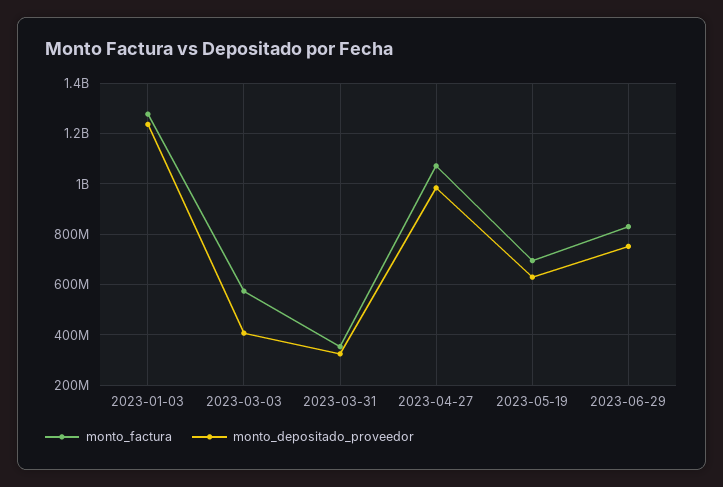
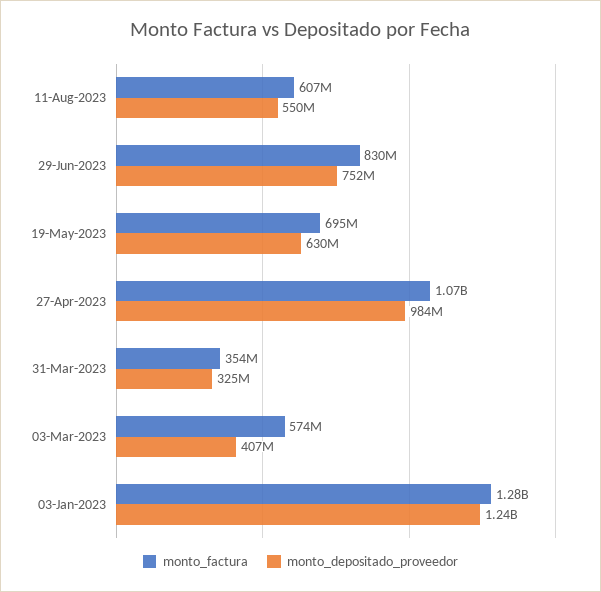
monto_factura, 11-Aug-2023: none -> 607000000
monto_depositado_proveedor, 11-Aug-2023: none -> 550000000

